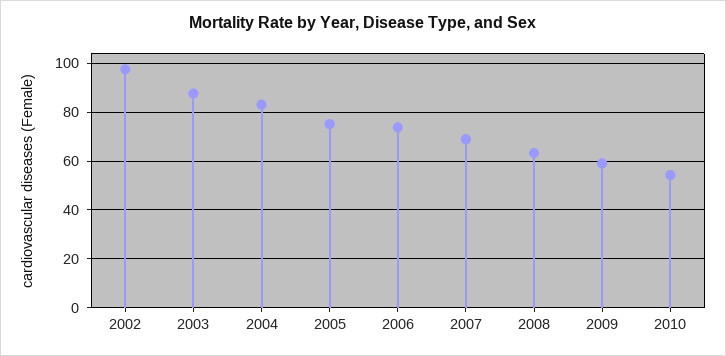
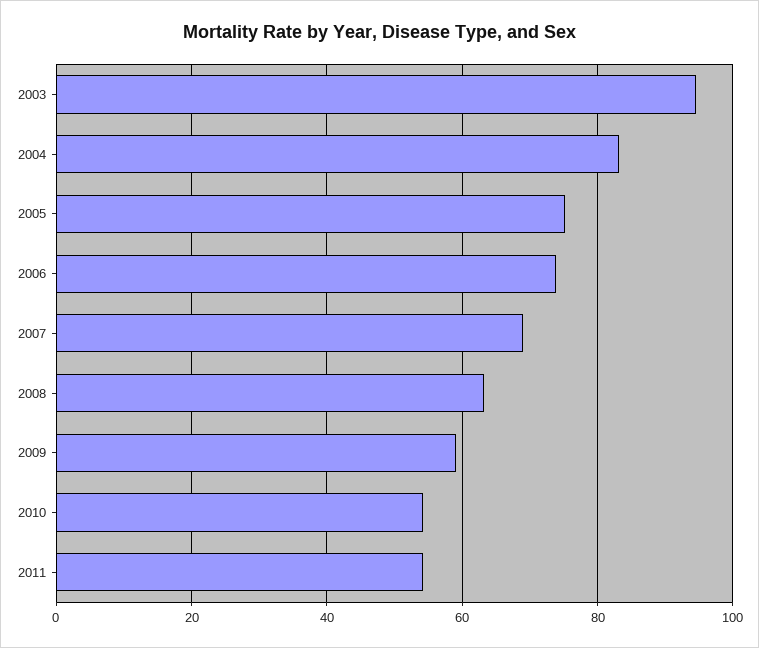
2002: 97.5 -> none
2003: 87.5 -> 94
2011: none -> 54

